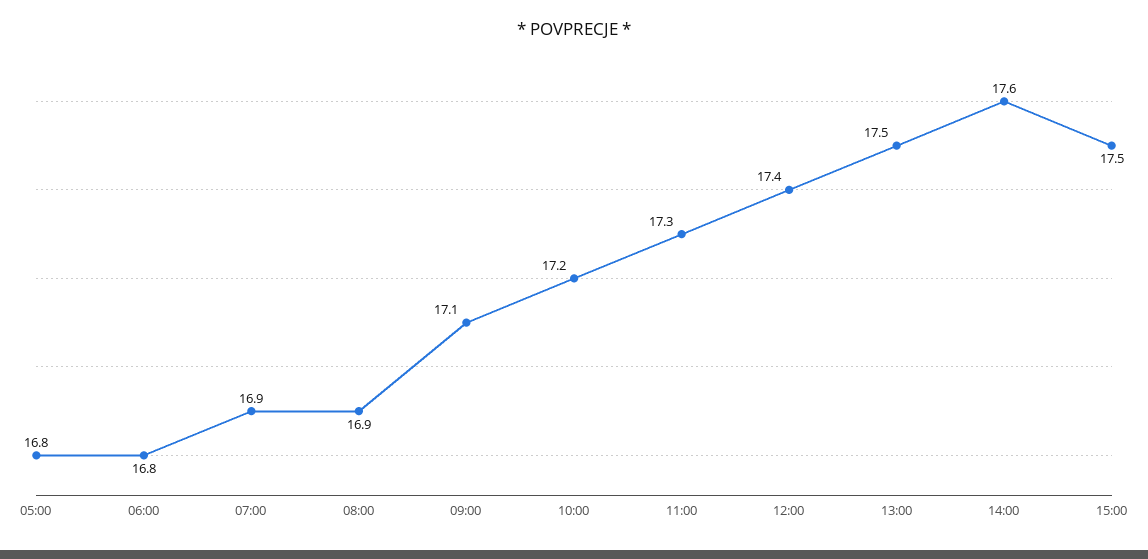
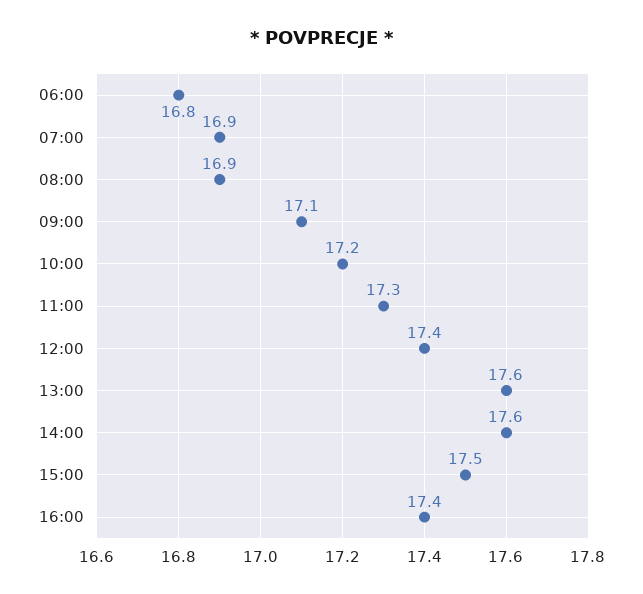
05:00: 16.8 -> none
13:00: 17.5 -> 17.6
16:00: none -> 17.4

